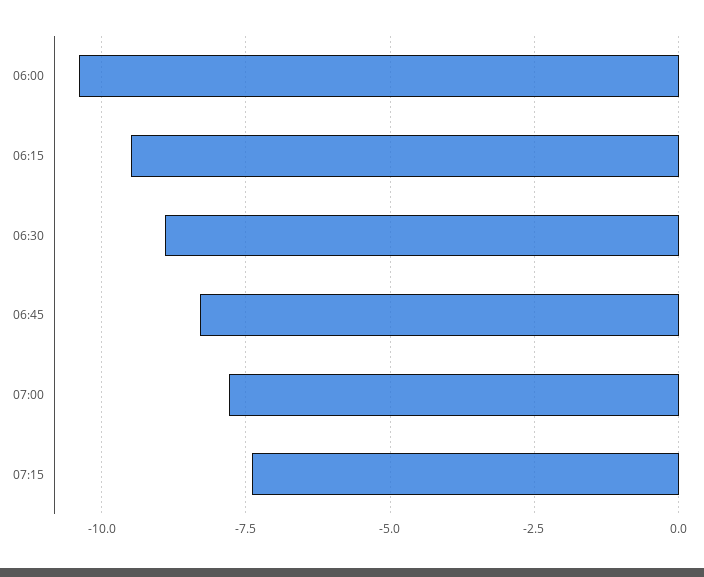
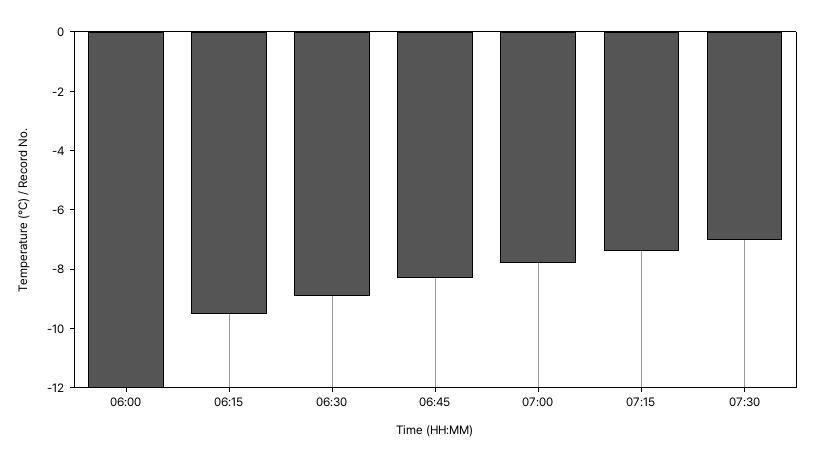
06:00: -10.5 -> -12
07:30: none -> -7

